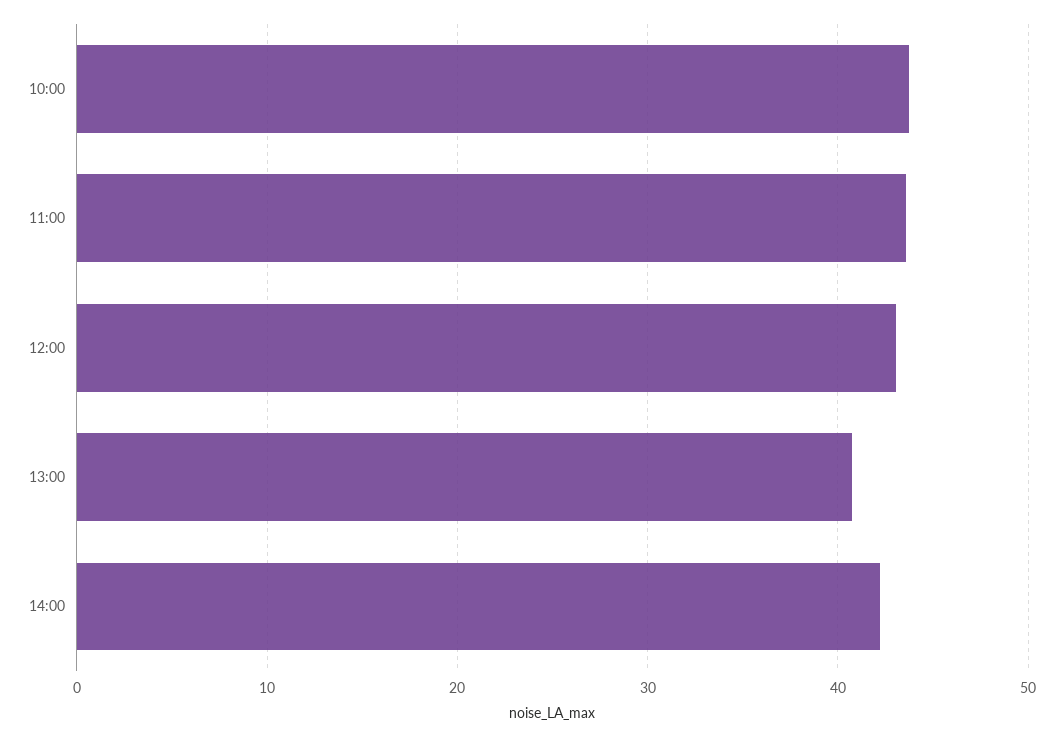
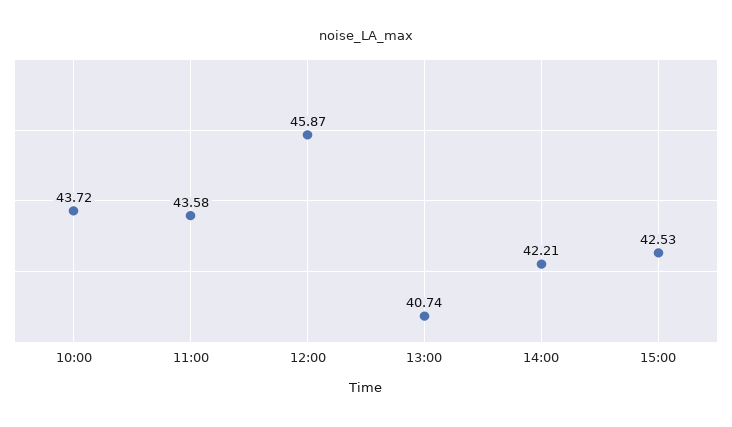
12:00: 43 -> 45.87
15:00: none -> 42.53

